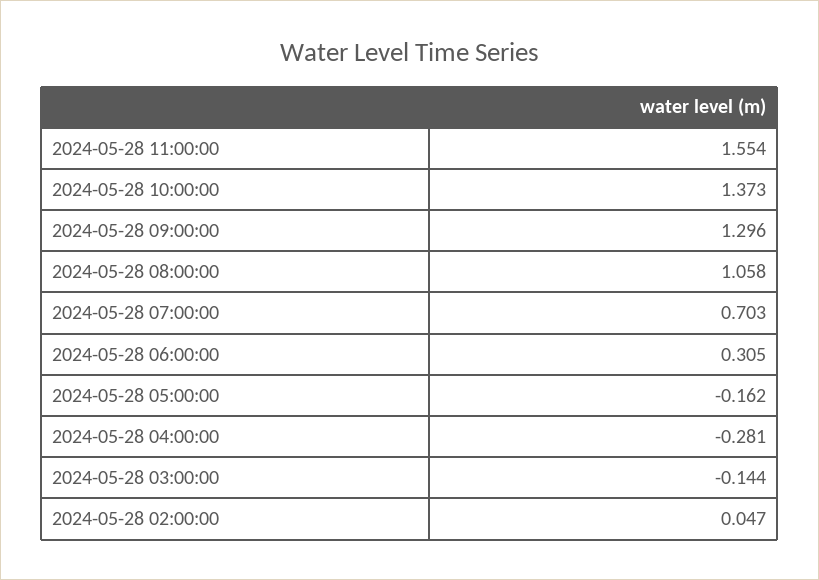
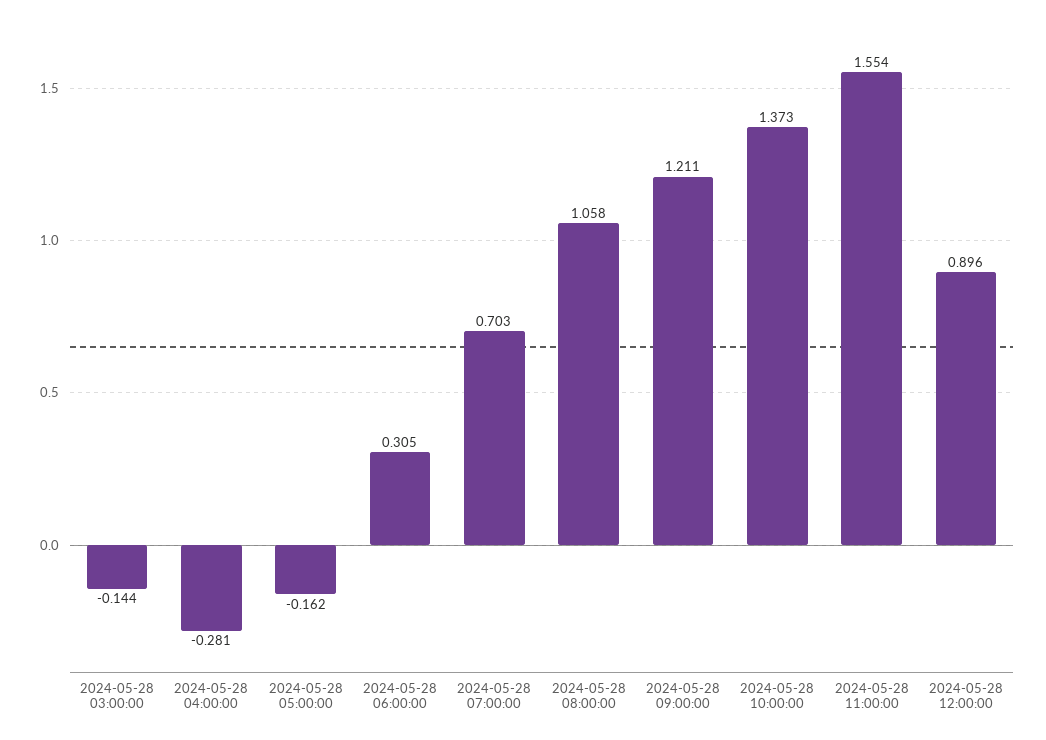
2024-05-28 09:00:00: 1.296 -> 1.211
2024-05-28 02:00:00: 0.047 -> none
2024-05-28 12:00:00: none -> 0.896

